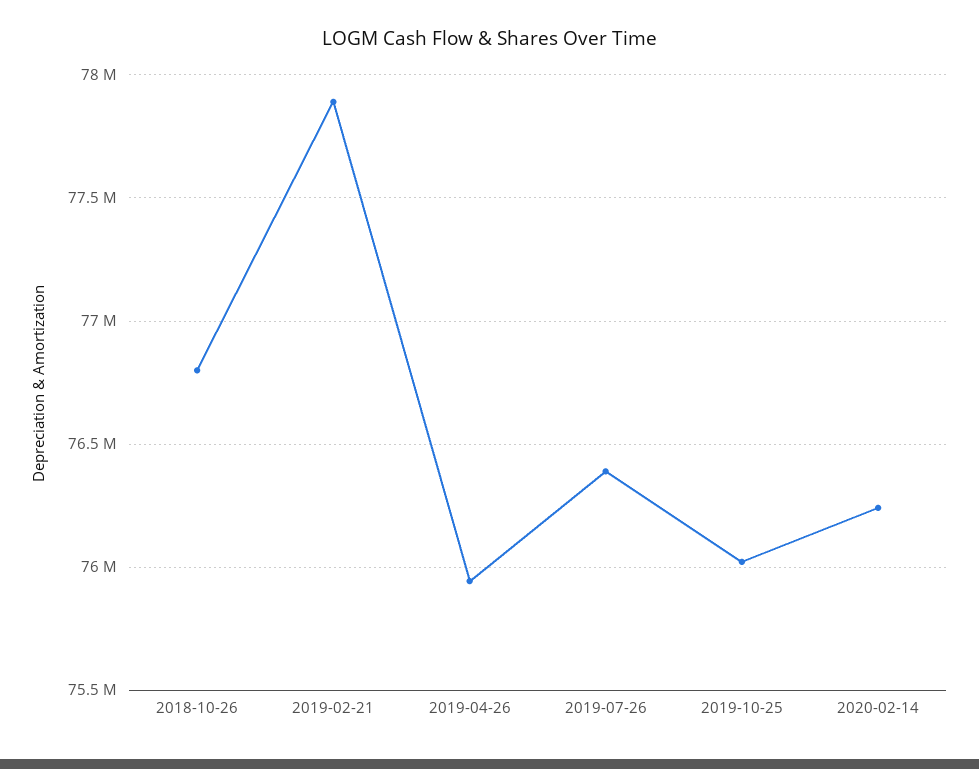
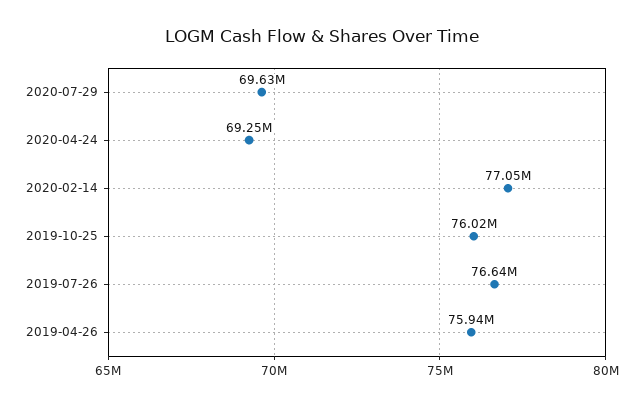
2018-10-26: 76800000 -> none
2019-02-21: 77900000 -> none
2019-07-26: 76400000 -> 76640000
2020-02-14: 76250000 -> 77050000
2020-07-29: none -> 69630000
2020-04-24: none -> 69250000

